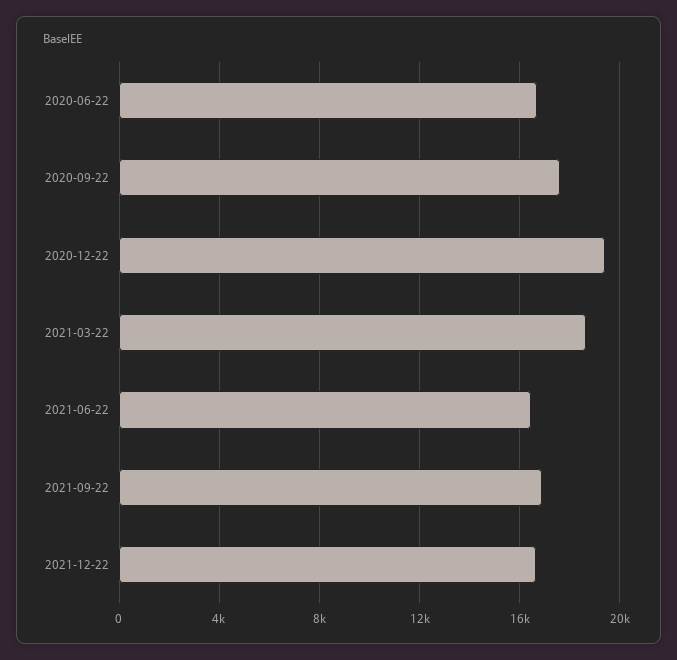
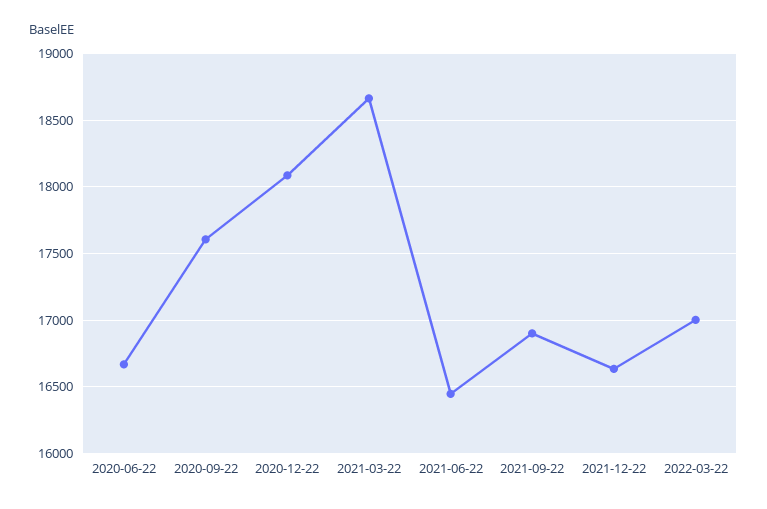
2020-12-22: 19500 -> 18100
2022-03-22: none -> 17000

